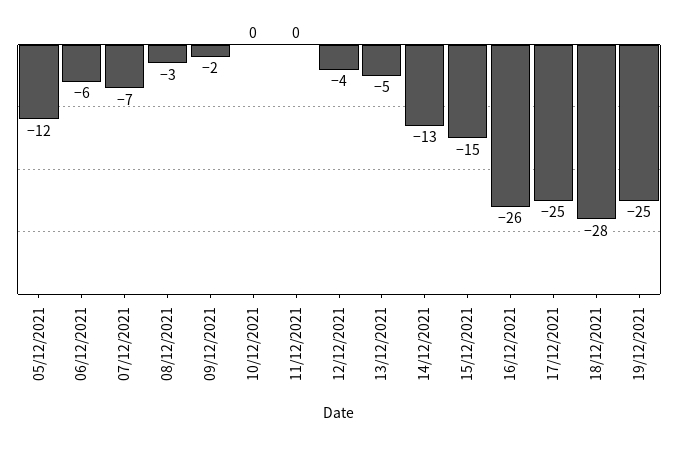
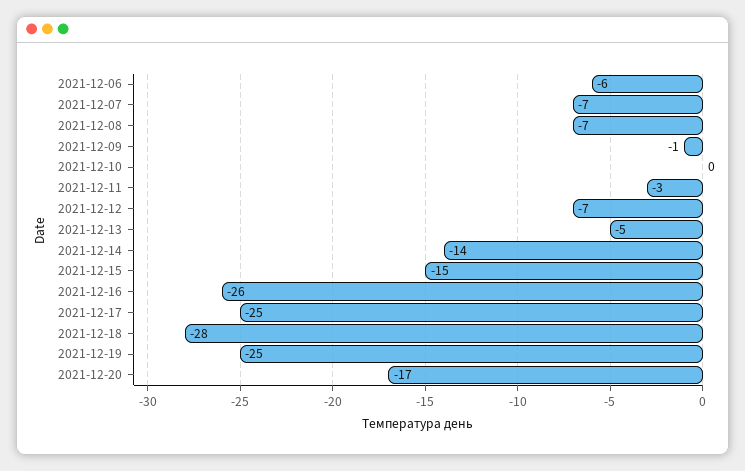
05/12/2021: -12 -> none
08/12/2021: -3 -> -7
09/12/2021: -2 -> -1
11/12/2021: 0 -> -3
12/12/2021: -4 -> -7
14/12/2021: -13 -> -14
2021-12-20: none -> -17

